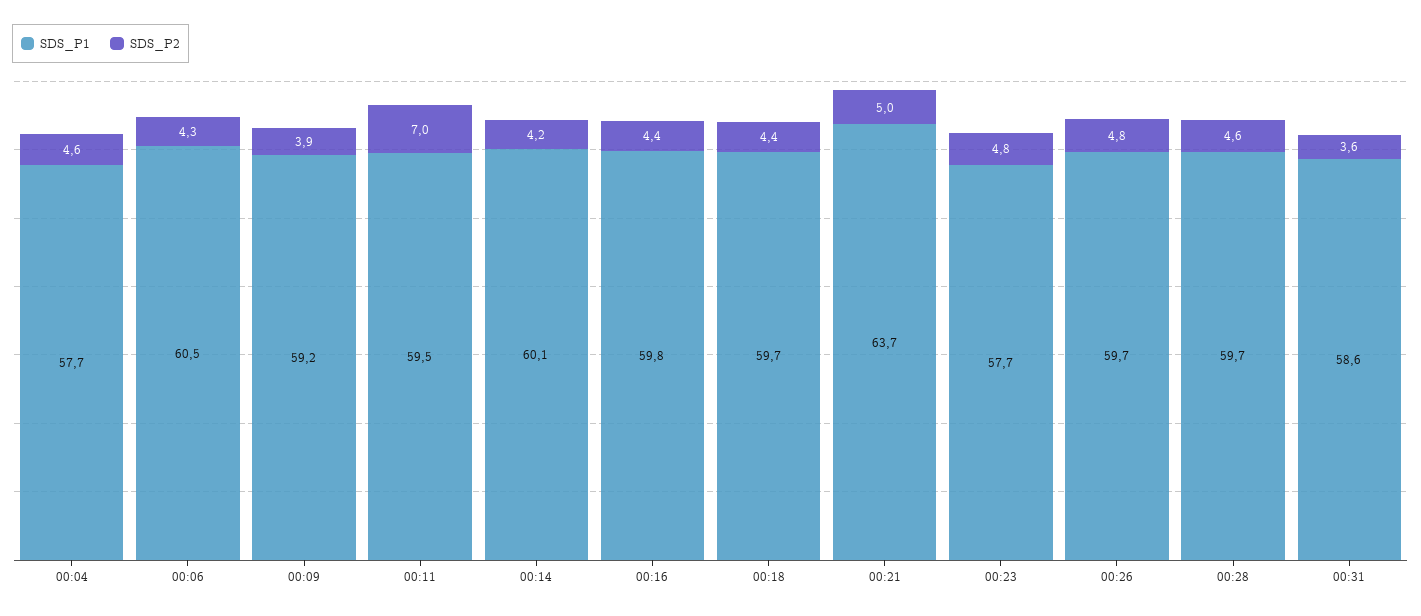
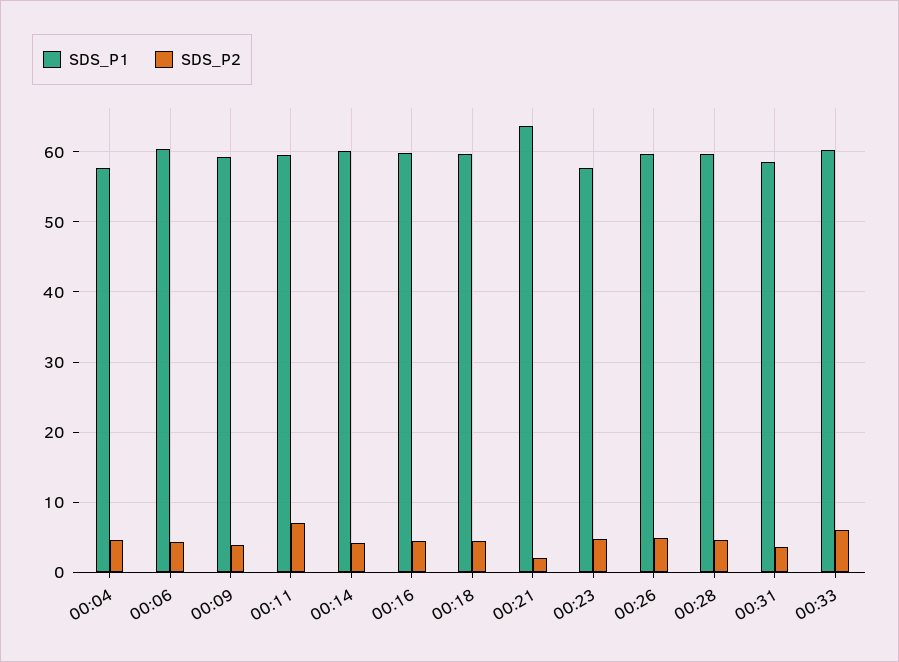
SDS_P2, 00:21: 5 -> 2
SDS_P1, 00:33: none -> 60
SDS_P2, 00:33: none -> 6

